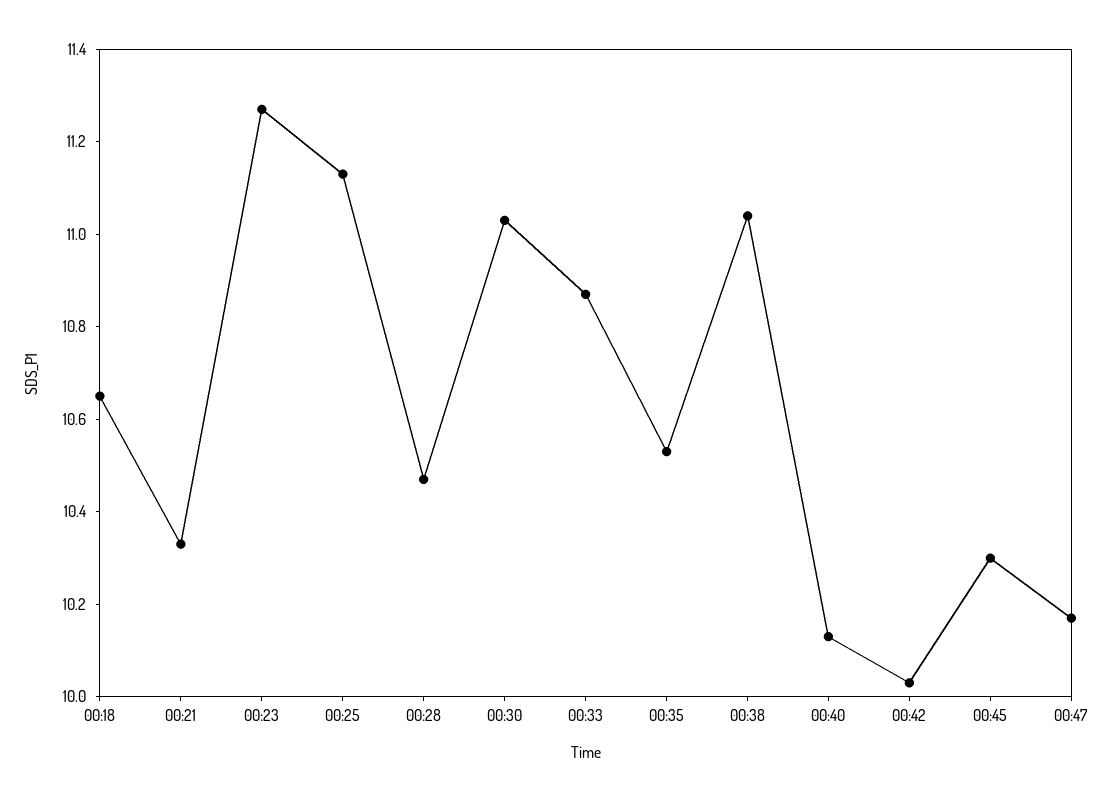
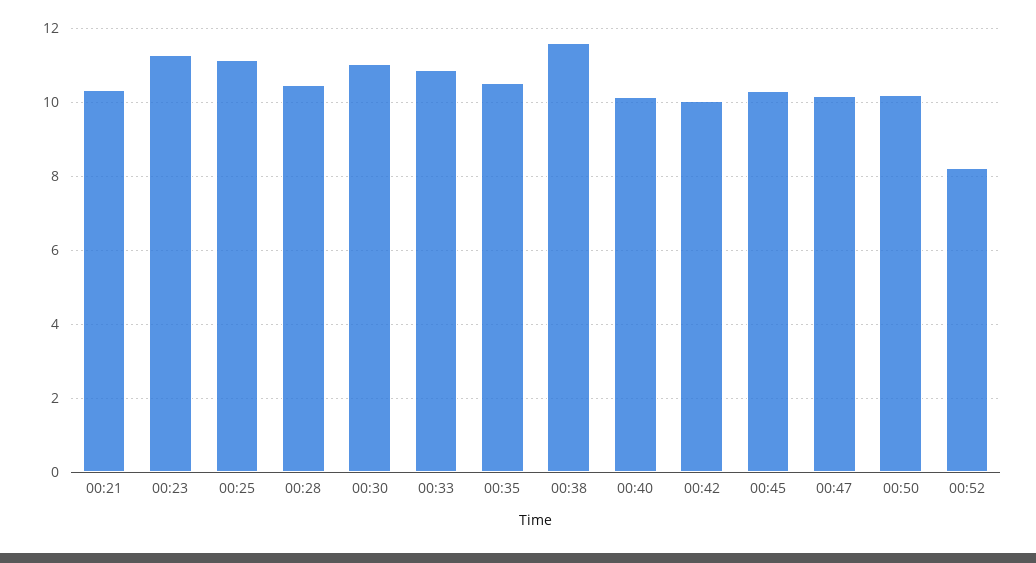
00:18: 10.65 -> none
00:38: 11.05 -> 11.6
00:50: none -> 10.2
00:52: none -> 8.2

